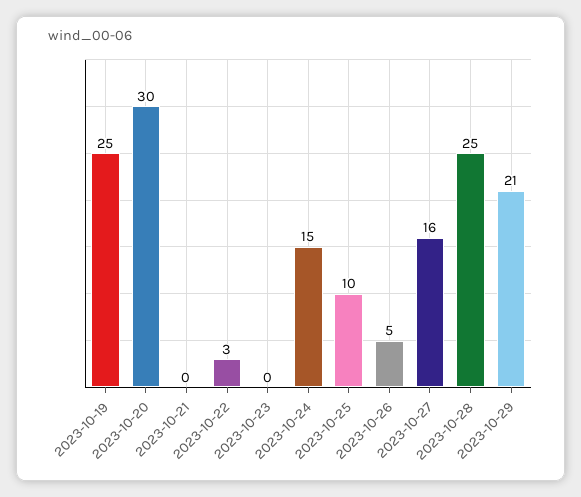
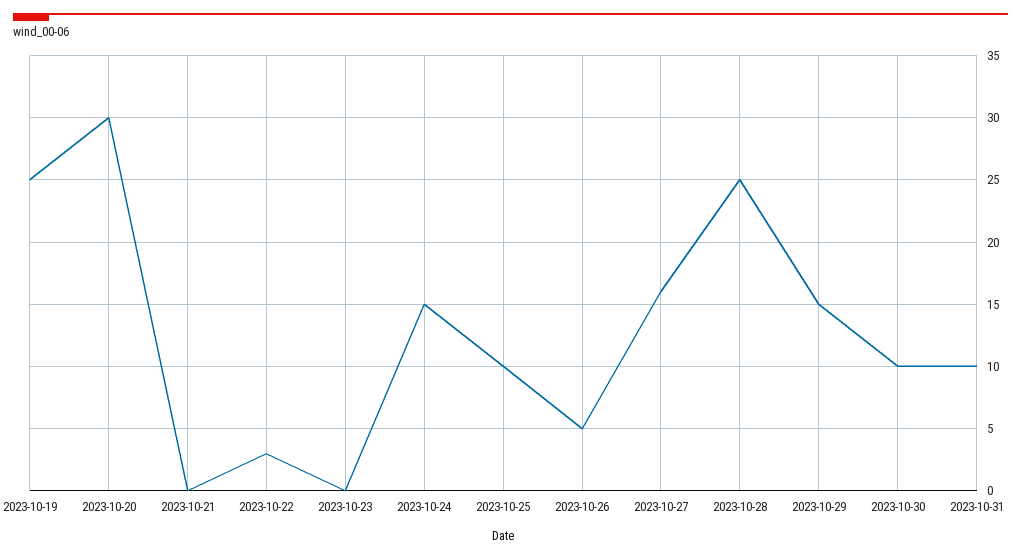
2023-10-29: 21 -> 15
2023-10-30: none -> 10
2023-10-31: none -> 10

